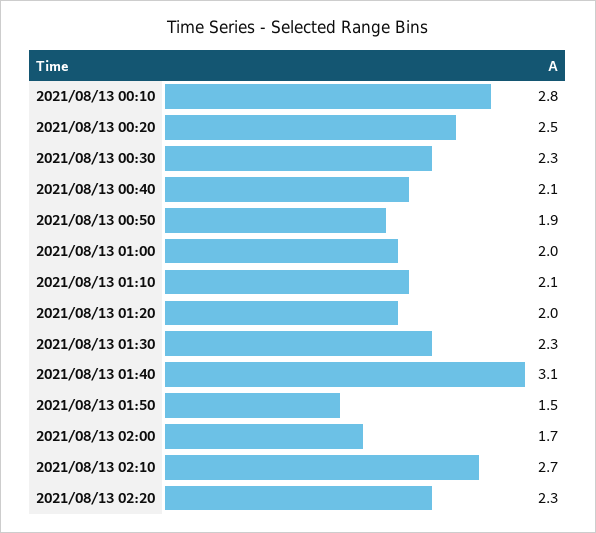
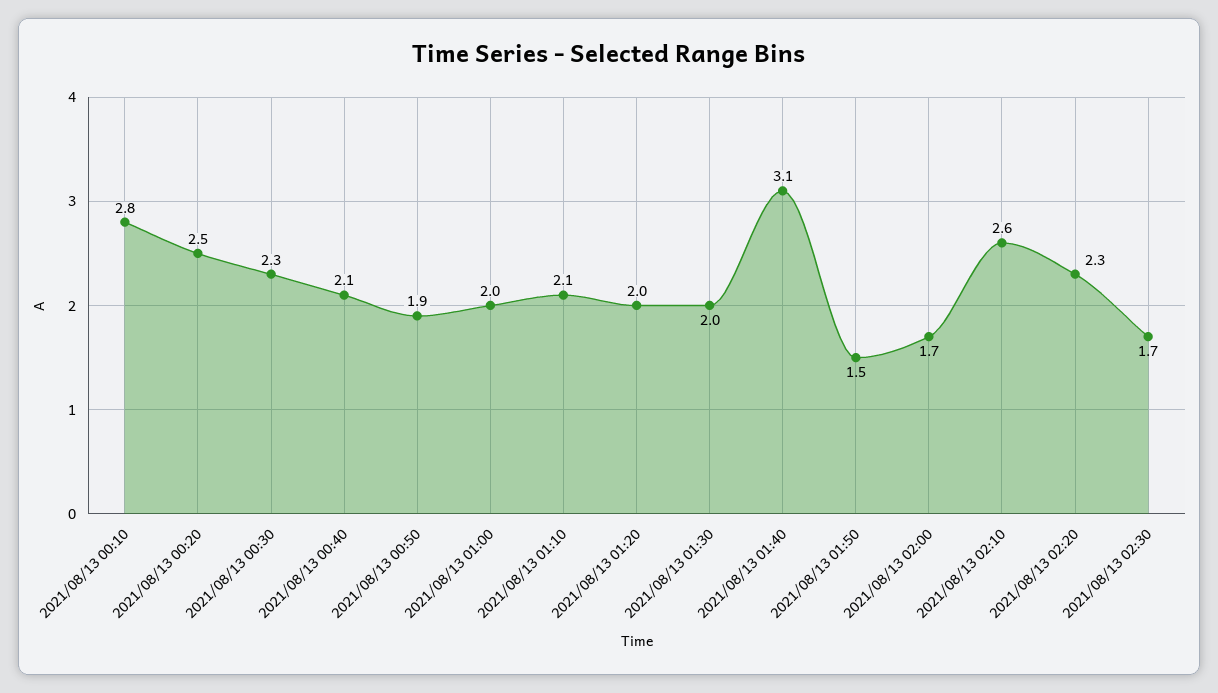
2021/08/13 01:30: 2.3 -> 2
2021/08/13 02:10: 2.7 -> 2.6
2021/08/13 02:30: none -> 1.7

